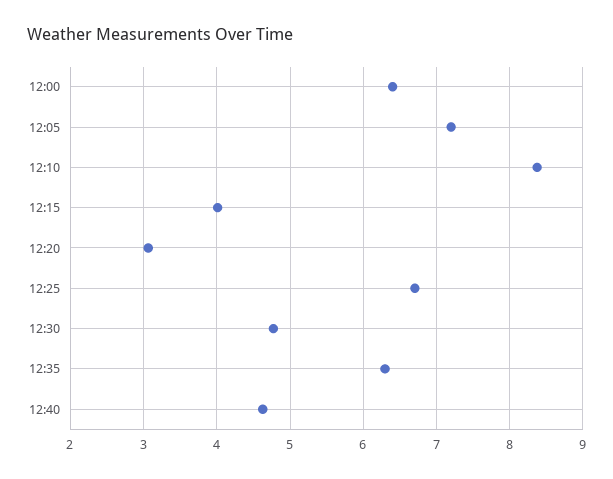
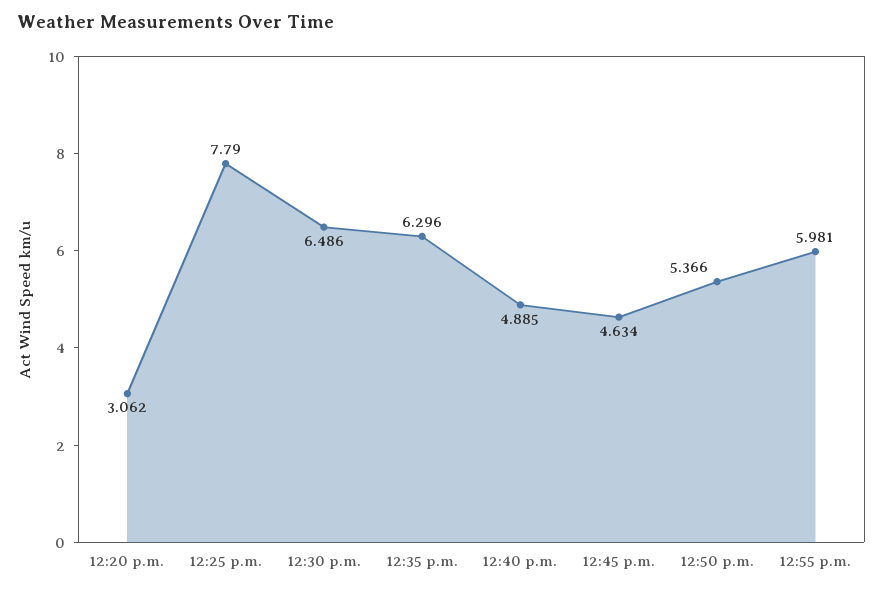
12:00: 6.4 -> none
12:05: 7.2 -> none
12:10: 8.4 -> none
12:15: 4 -> none
12:25: 6.7 -> 7.79
12:30: 4.8 -> 6.486
12:40: 4.6 -> 4.885
12:45 p.m.: none -> 4.634
12:50 p.m.: none -> 5.366
12:55 p.m.: none -> 5.981

